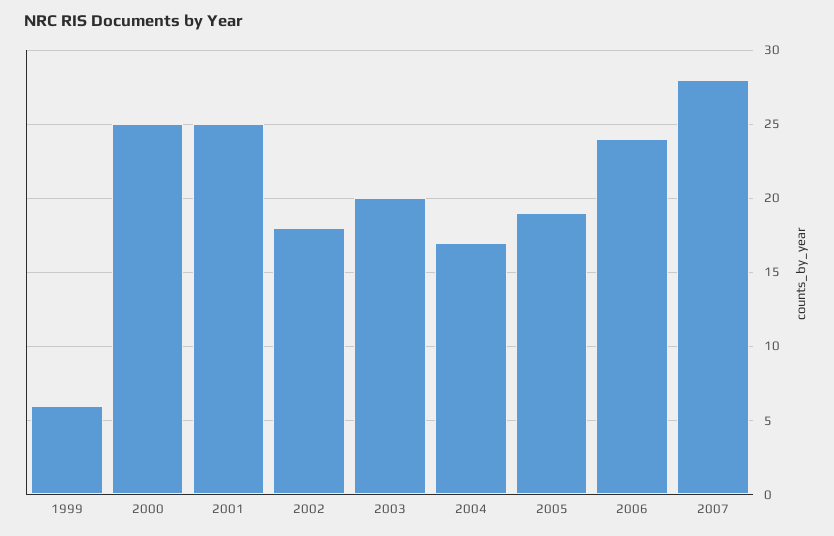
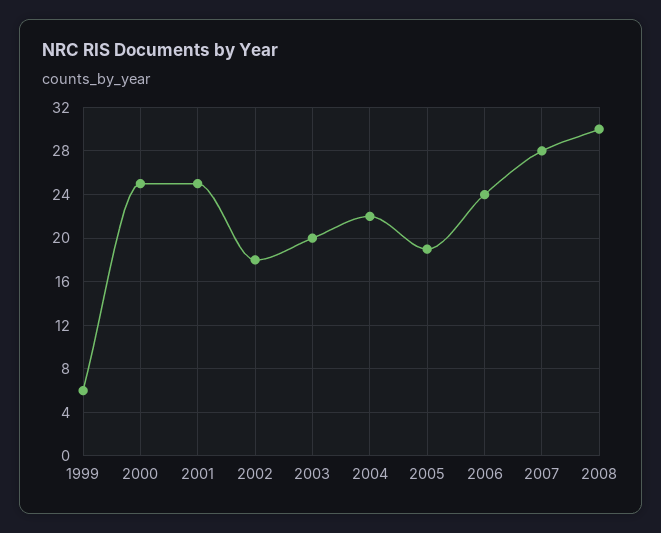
2004: 17 -> 22
2008: none -> 30

